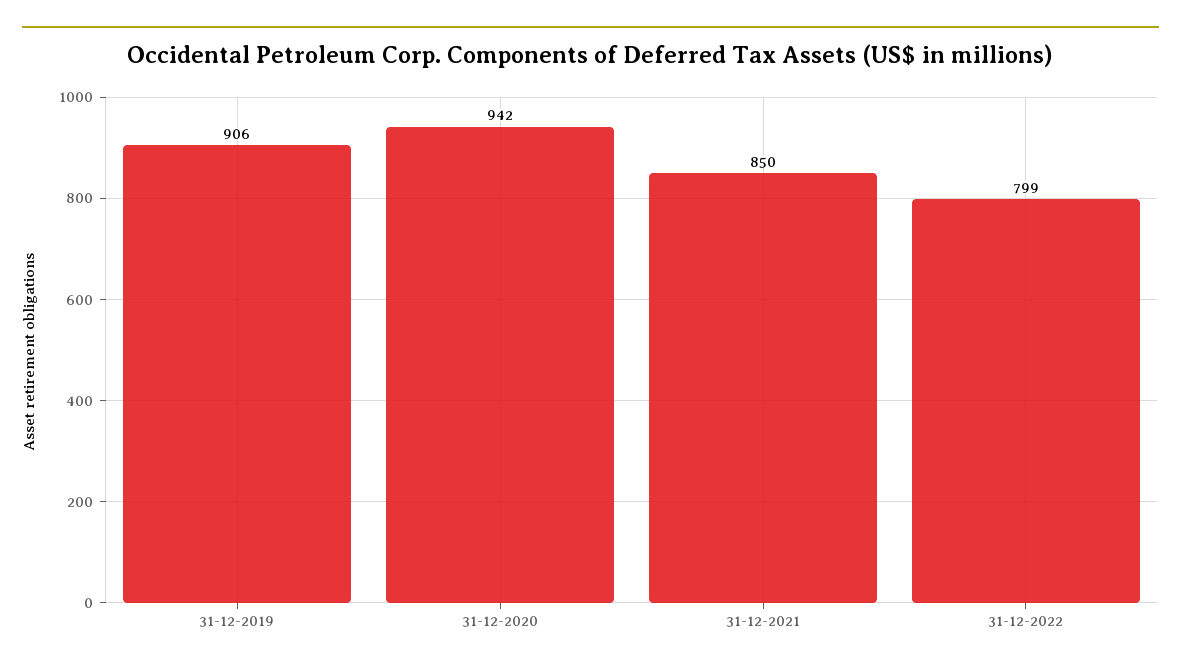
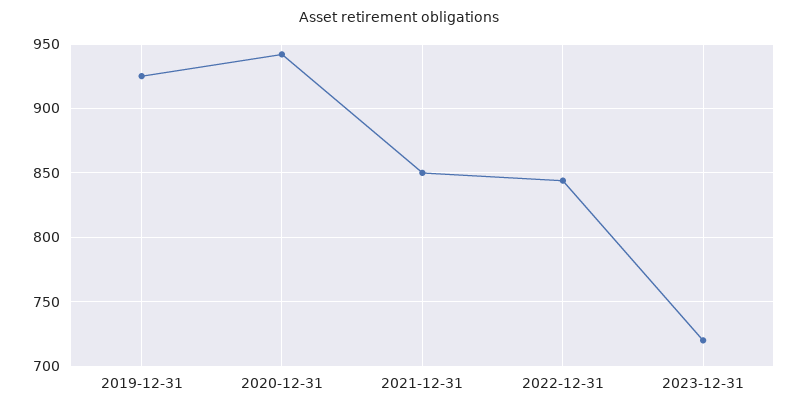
31-12-2019: 906 -> 925
31-12-2022: 799 -> 845
2023-12-31: none -> 720

